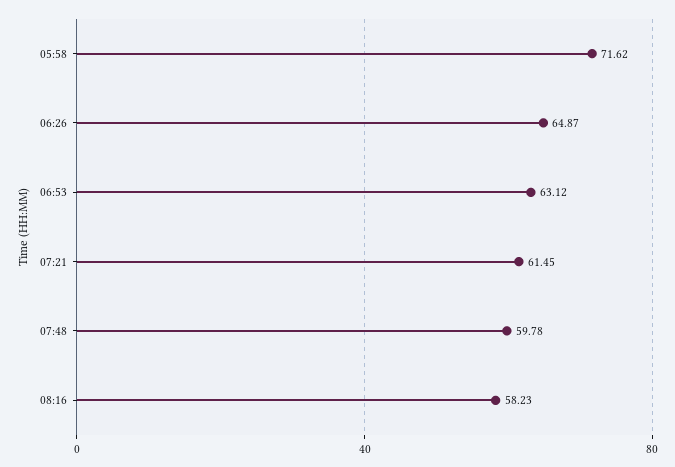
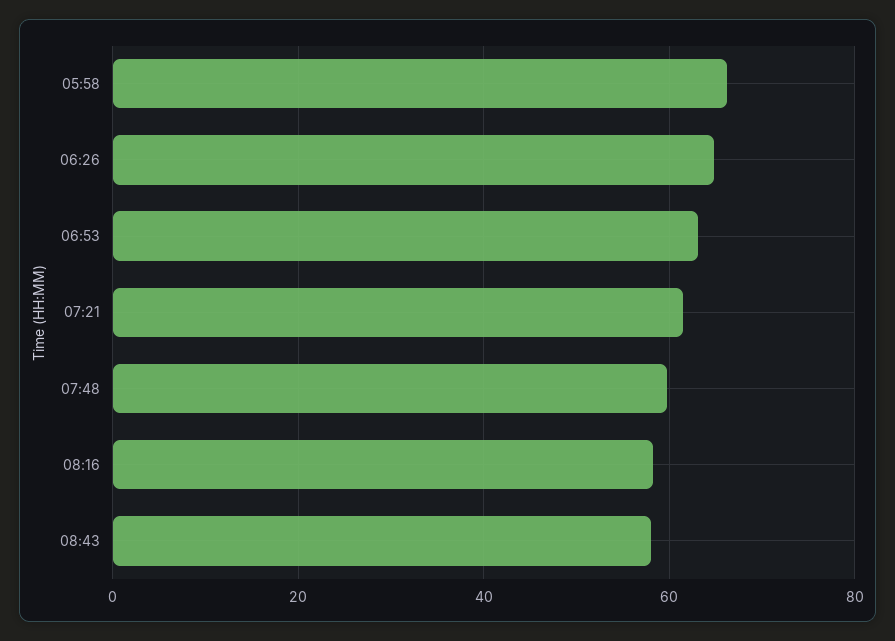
05:58: 71.62 -> 66
08:43: none -> 58

